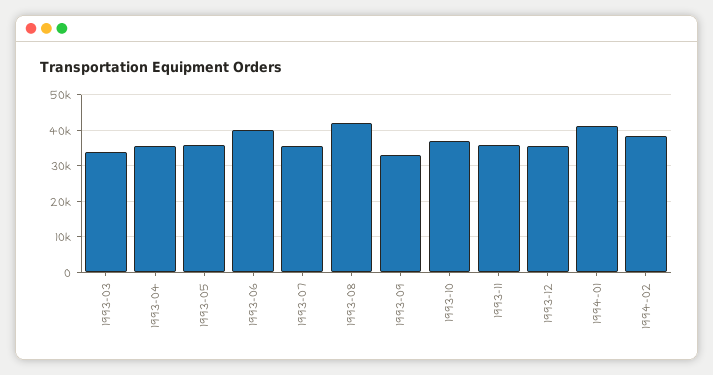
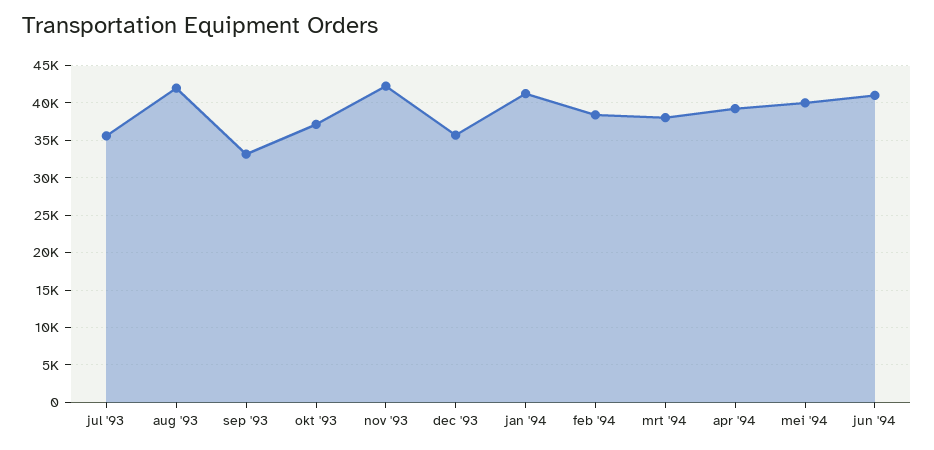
1993-03: 34000 -> none
1993-04: 36000 -> none
1993-05: 36000 -> none
1993-06: 40000 -> none
1993-11: 36000 -> 42000
mrt '94: none -> 38000
apr '94: none -> 39000
mei '94: none -> 40000
jun '94: none -> 41000

